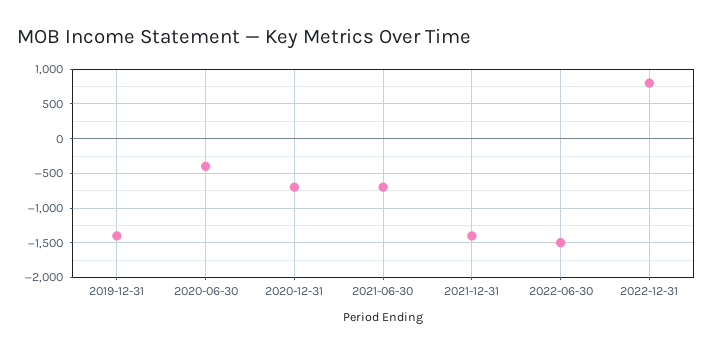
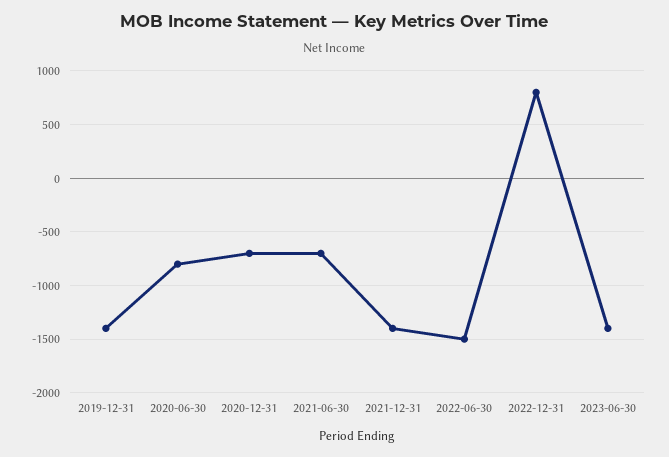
2020-06-30: -400 -> -800
2023-06-30: none -> -1400

